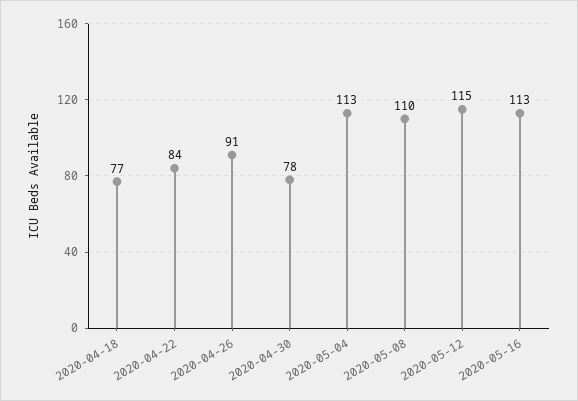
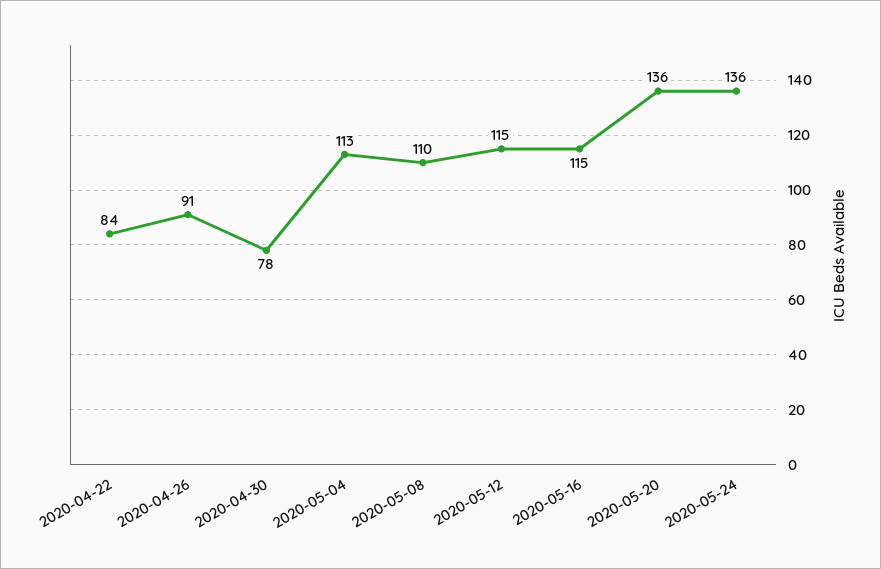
2020-04-18: 77 -> none
2020-05-16: 113 -> 115
2020-05-20: none -> 136
2020-05-24: none -> 136

